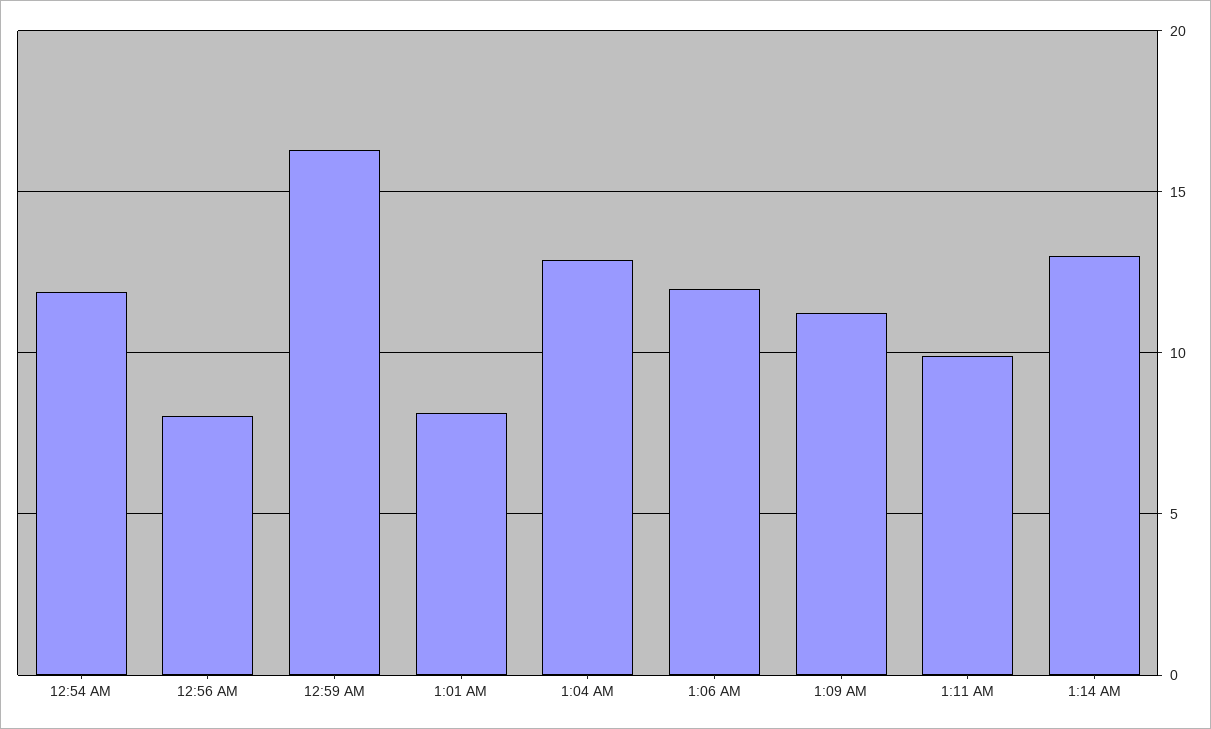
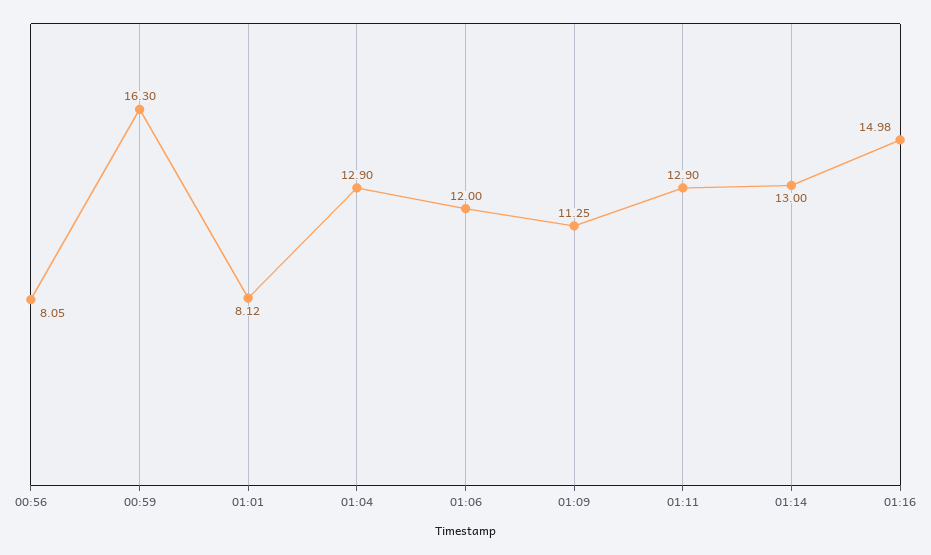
12:54 AM: 12 -> none
1:11 AM: 10 -> 12.9
01:16: none -> 14.98

